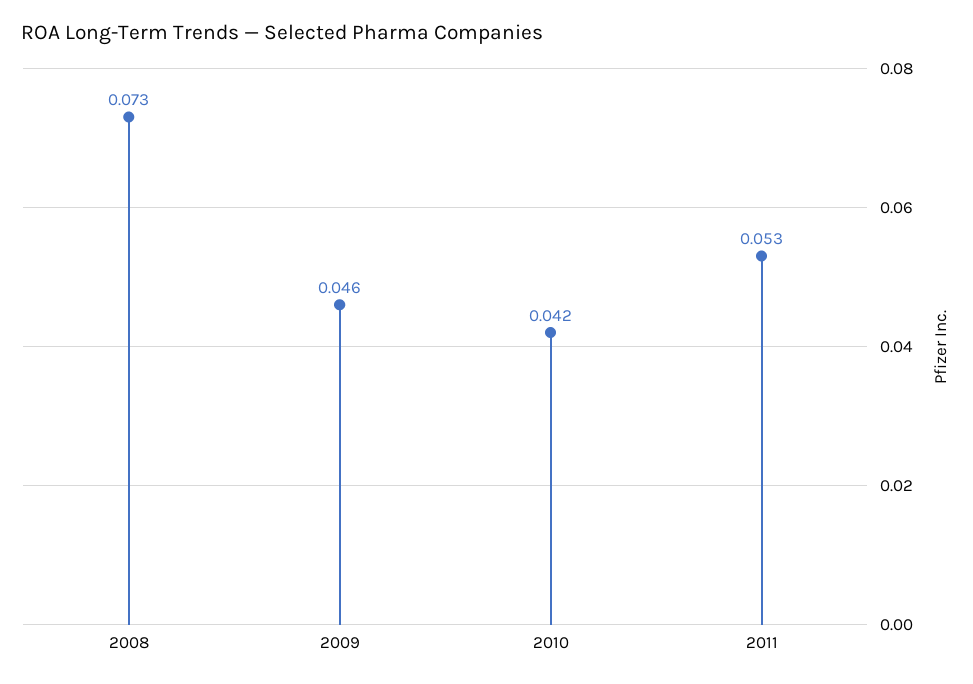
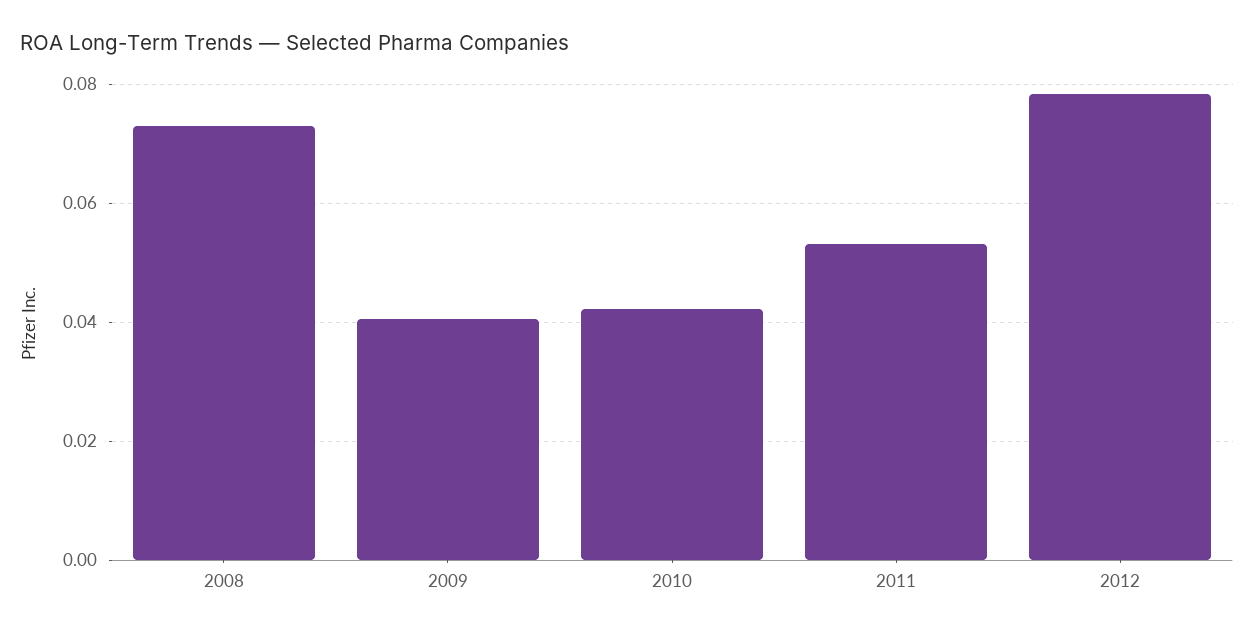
2009: 0.046 -> 0.04
2012: none -> 0.078

